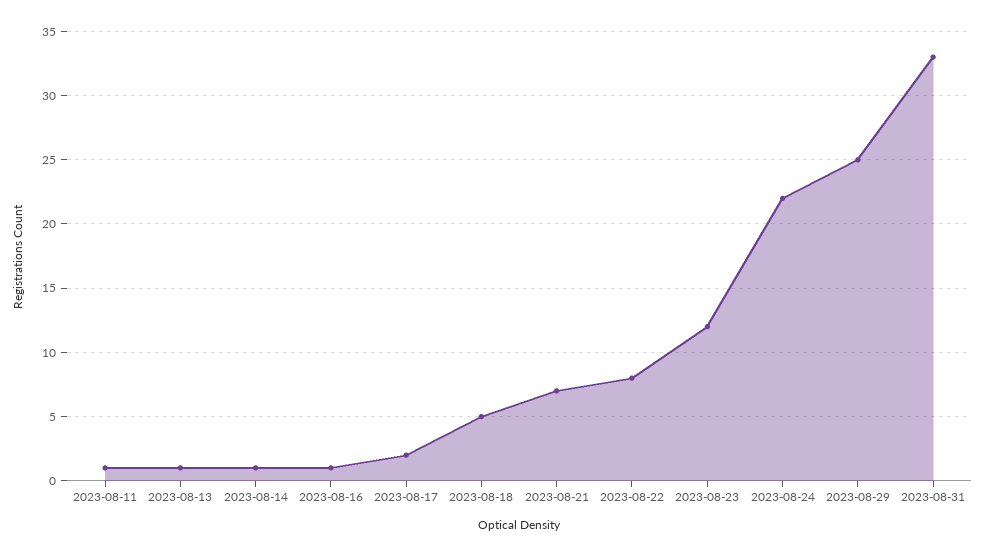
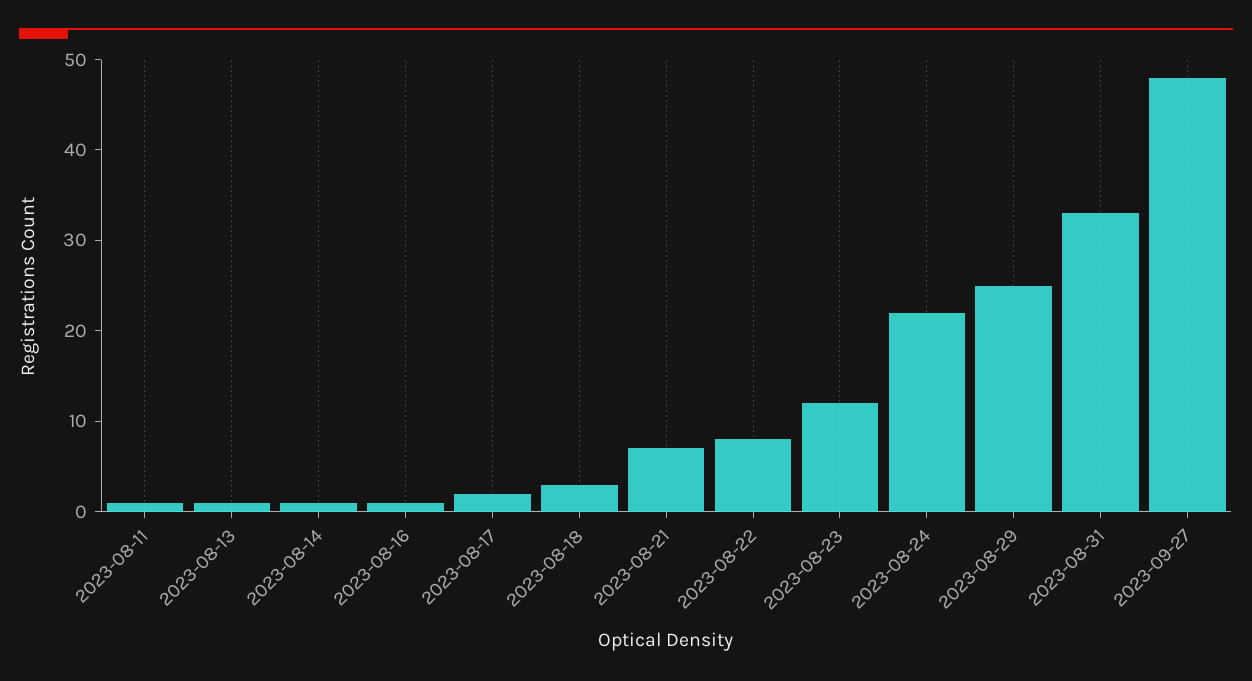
2023-08-18: 5 -> 3
2023-09-27: none -> 48

